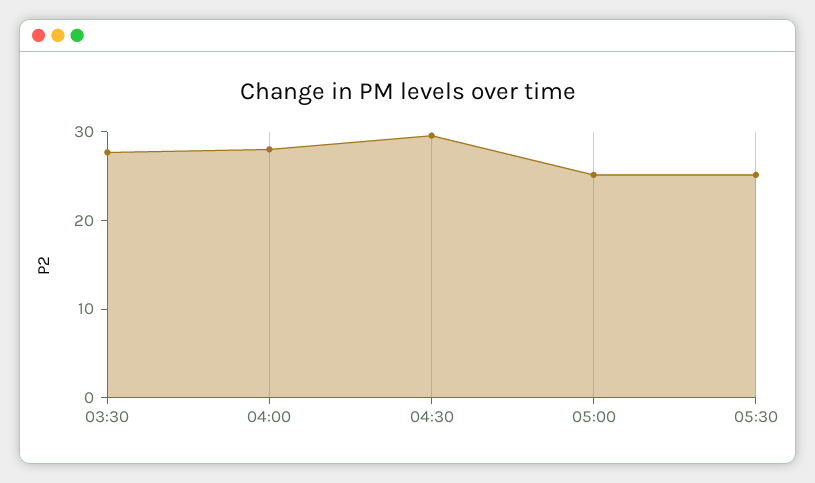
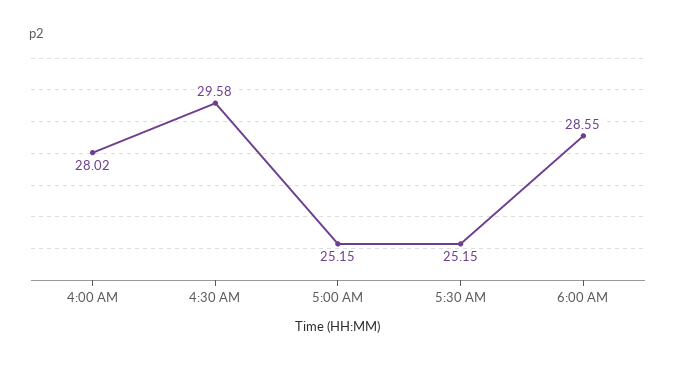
03:30: 28 -> none
6:00 AM: none -> 28.55

